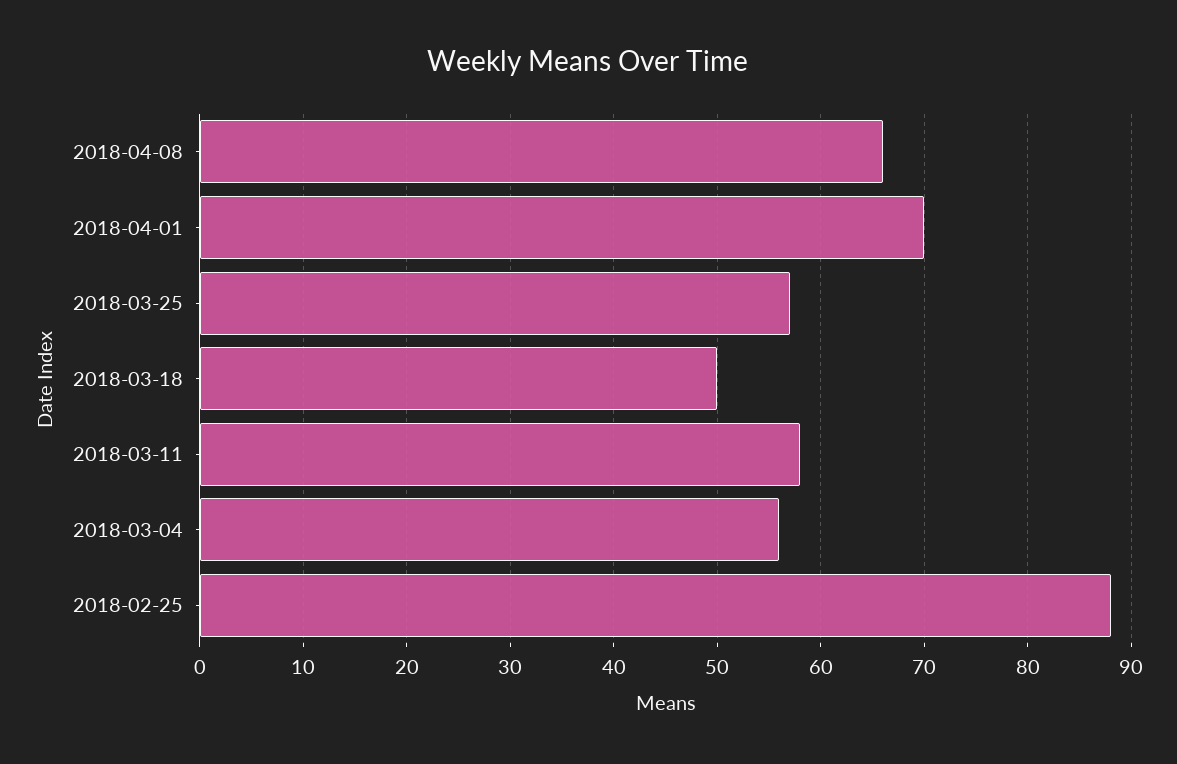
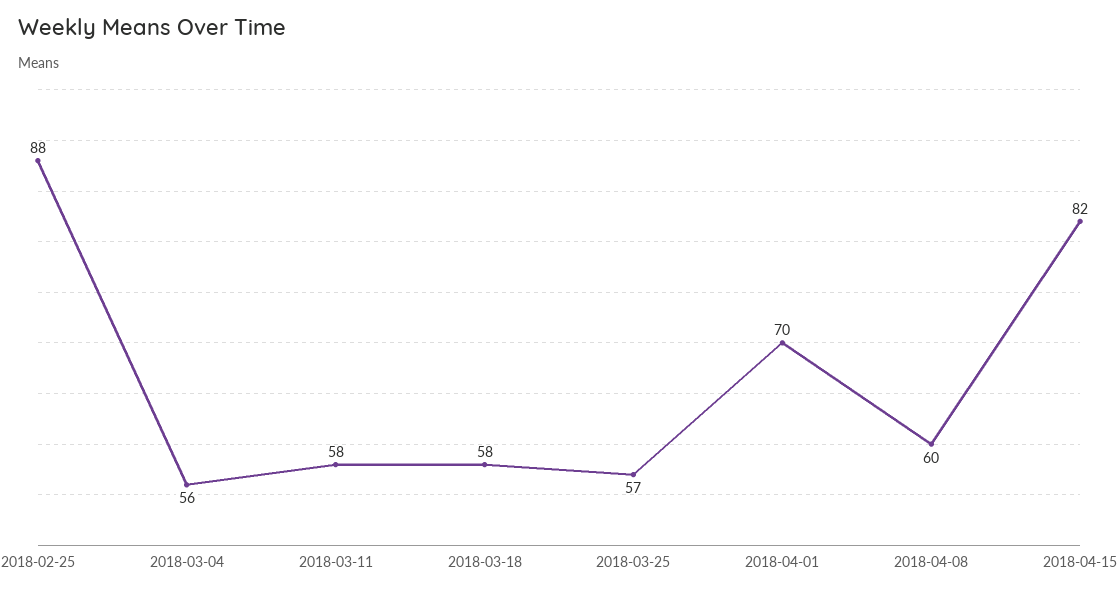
2018-04-08: 66 -> 60
2018-03-18: 50 -> 58
2018-04-15: none -> 82

